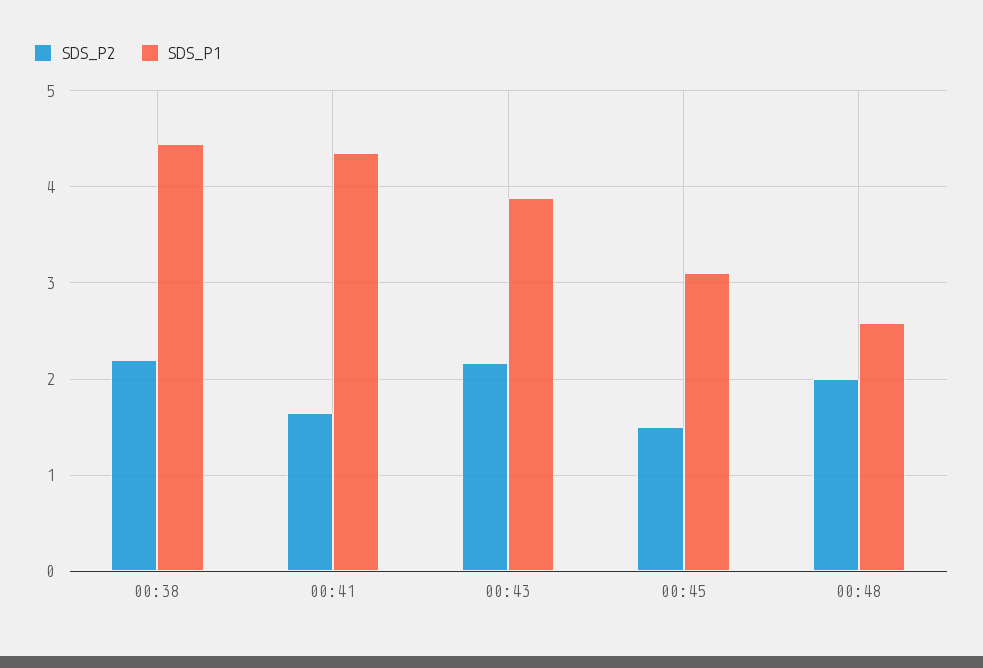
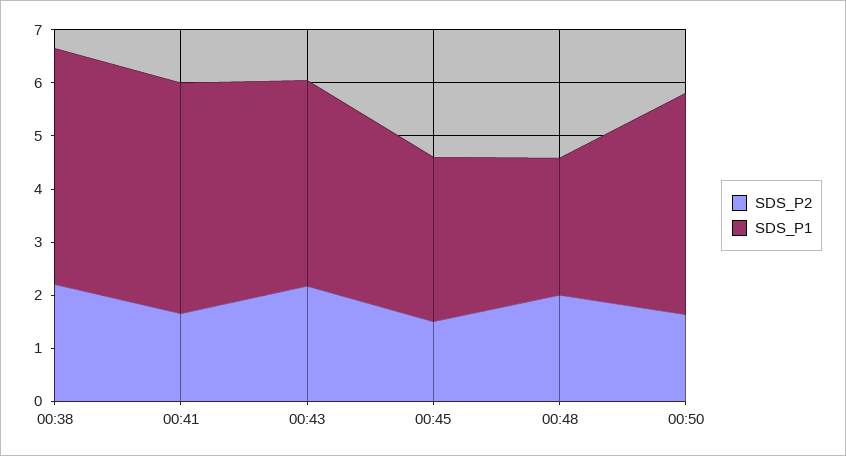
SDS_P2, 00:50: none -> 1.6
SDS_P1, 00:50: none -> 4.2

